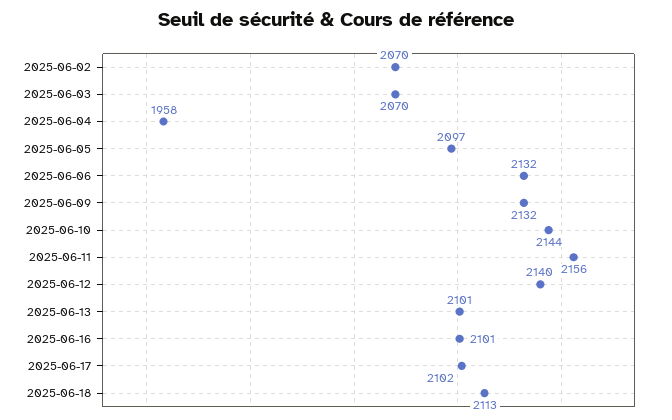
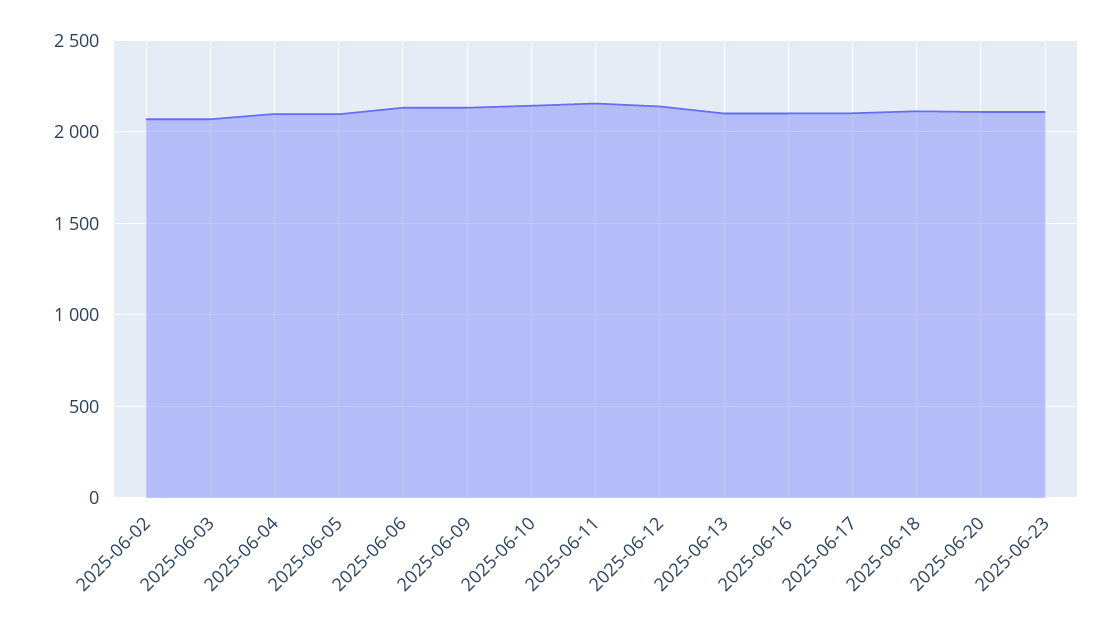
2025-06-04: 1958 -> 2100
2025-06-20: none -> 2100
2025-06-23: none -> 2100

